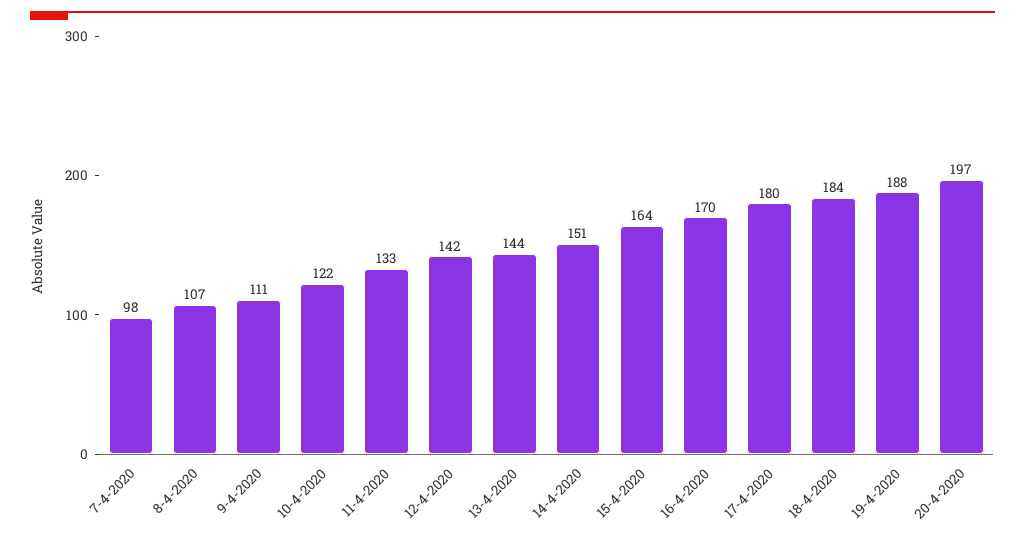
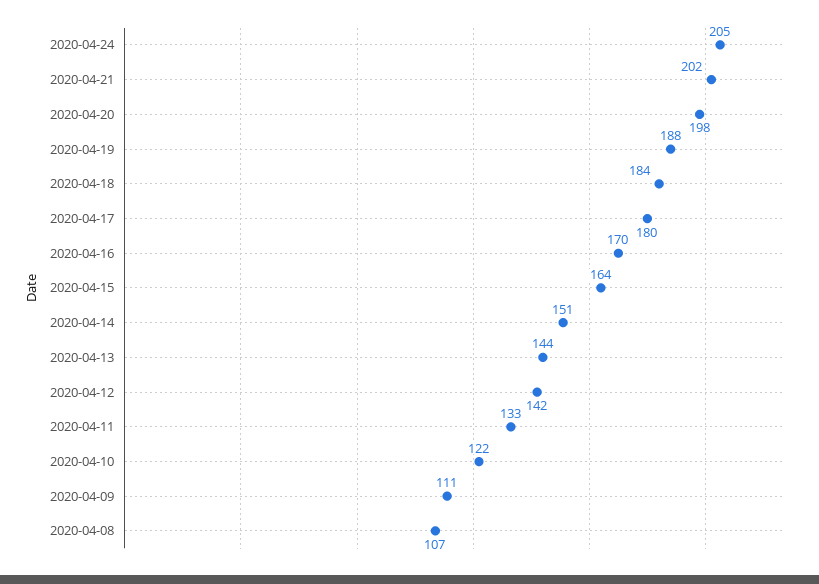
7-4-2020: 98 -> none
20-4-2020: 197 -> 198
2020-04-24: none -> 205
2020-04-21: none -> 202

